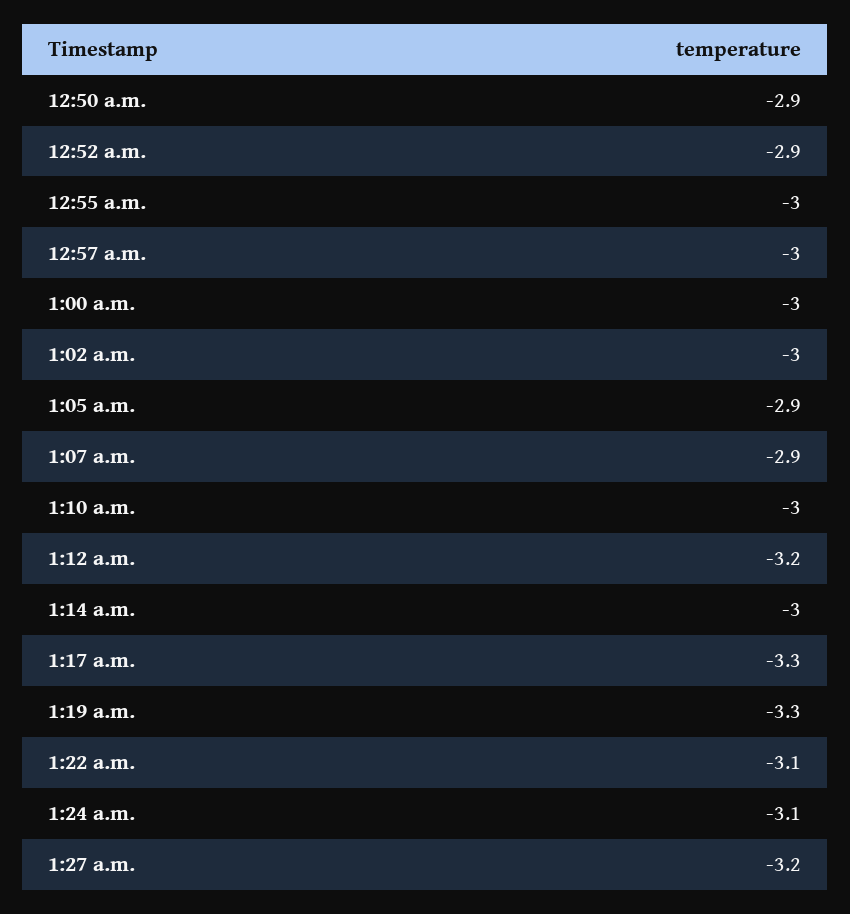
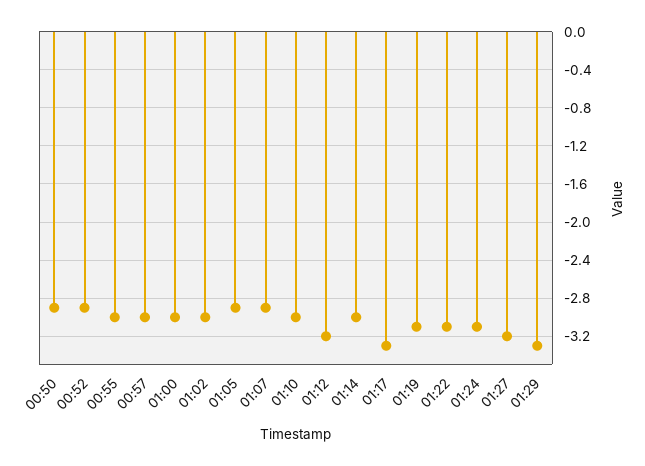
1:19 a.m.: -3.3 -> -3.1
01:29: none -> -3.3

